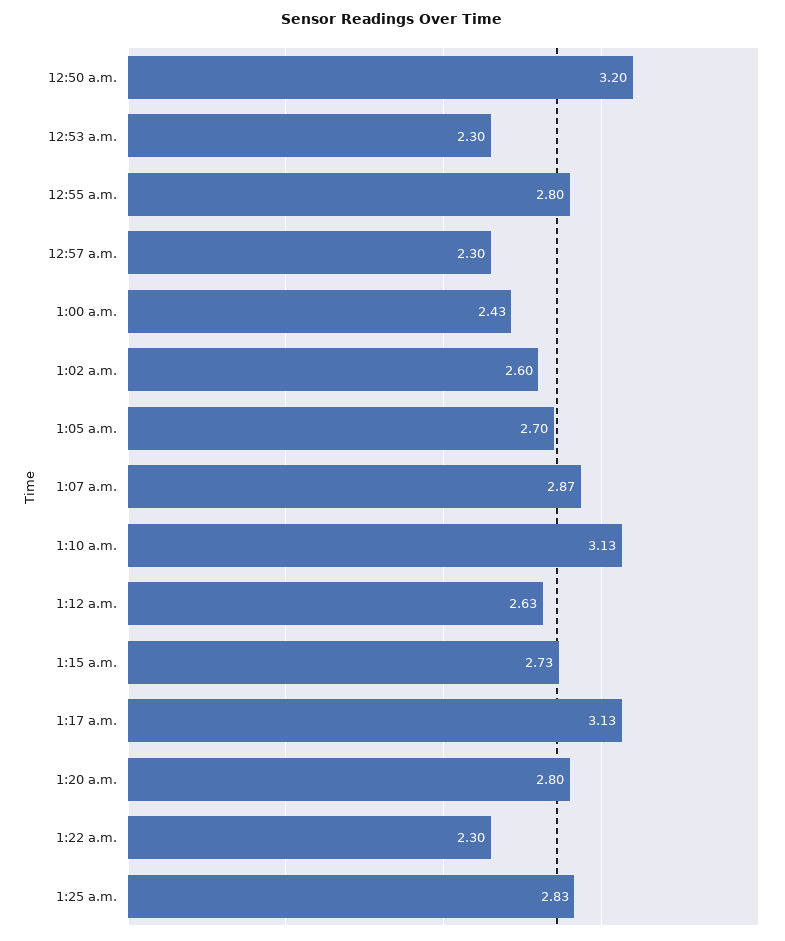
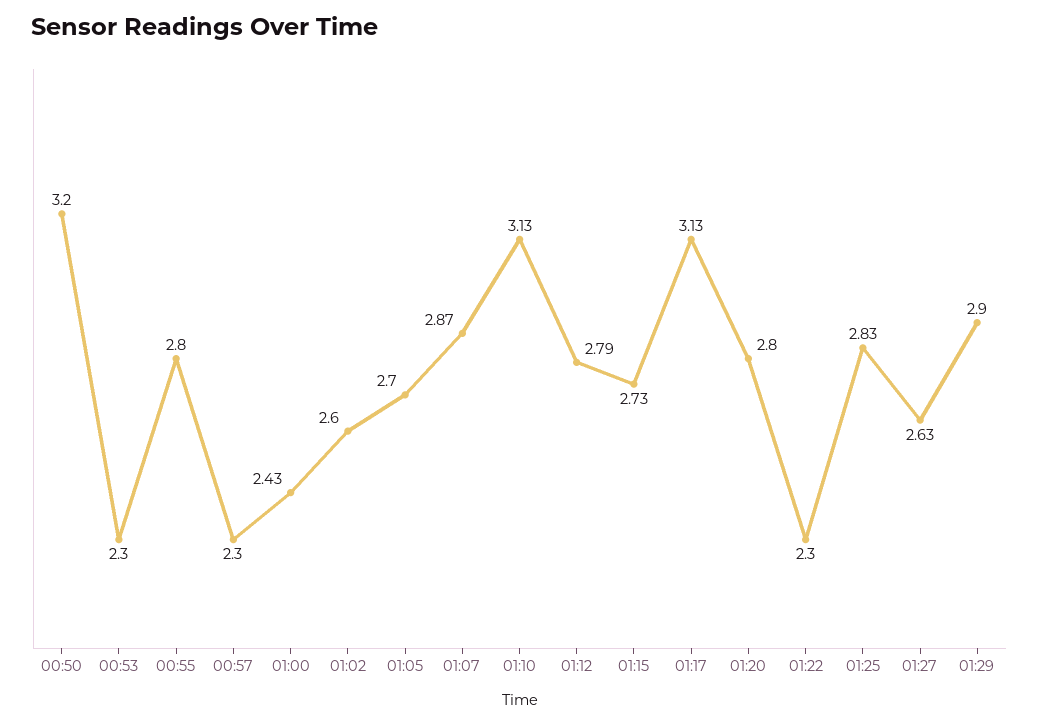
1:12 a.m.: 2.63 -> 2.79
01:27: none -> 2.63
01:29: none -> 2.9

